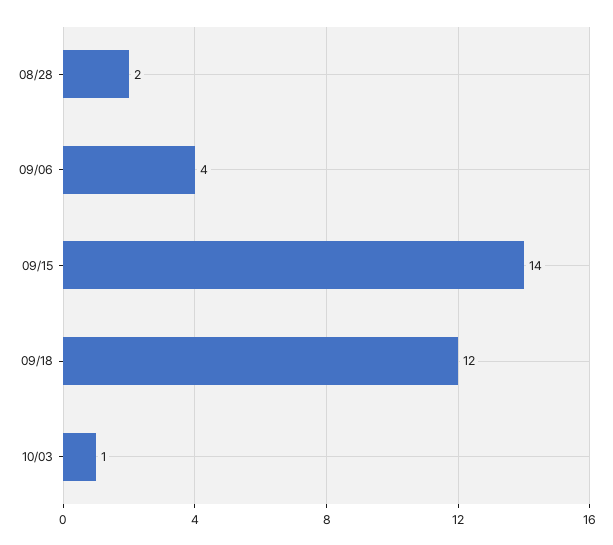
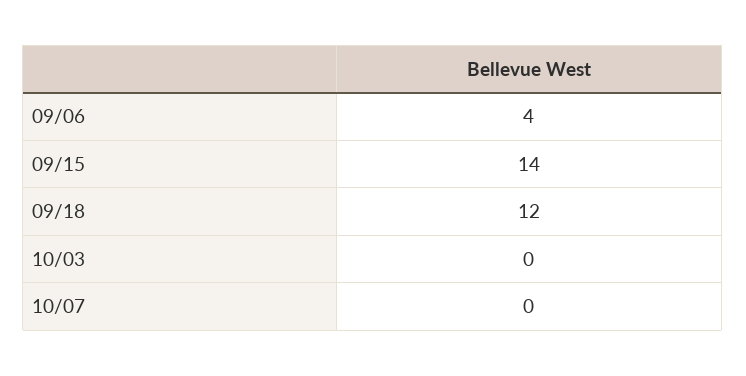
08/28: 2 -> none
10/03: 1 -> 0
10/07: none -> 0

